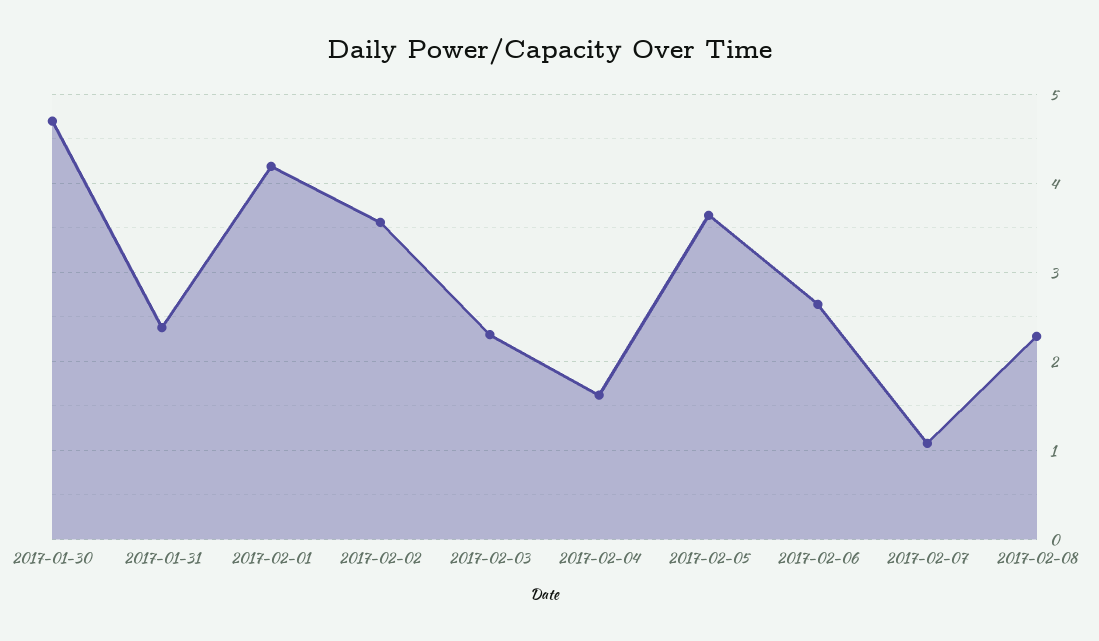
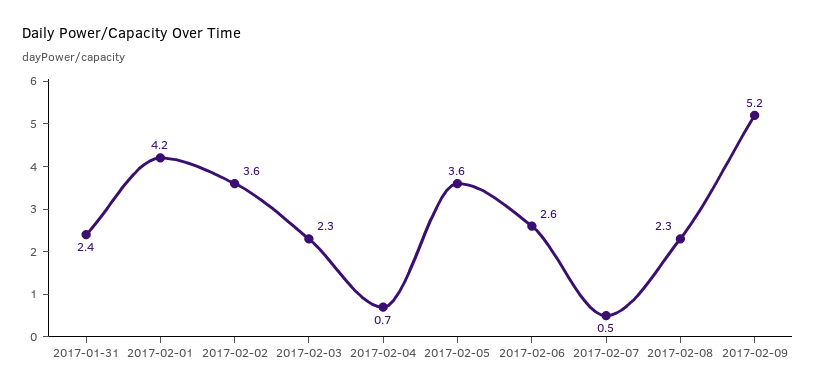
2017-01-30: 4.7 -> none
2017-02-04: 1.6 -> 0.7
2017-02-07: 1.1 -> 0.5
2017-02-09: none -> 5.2

